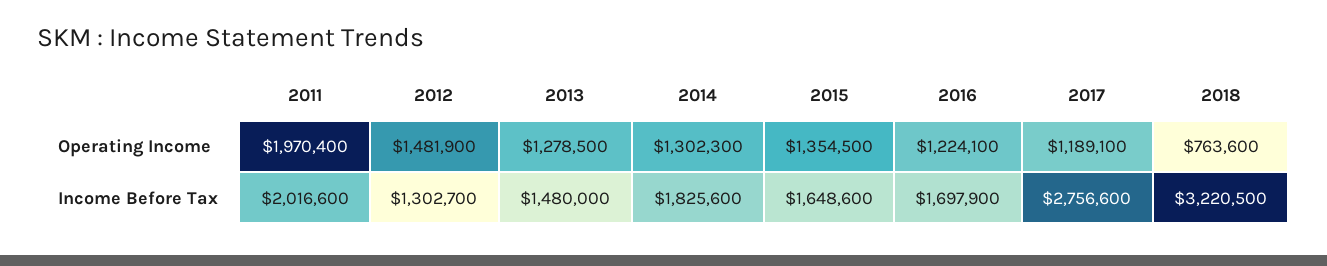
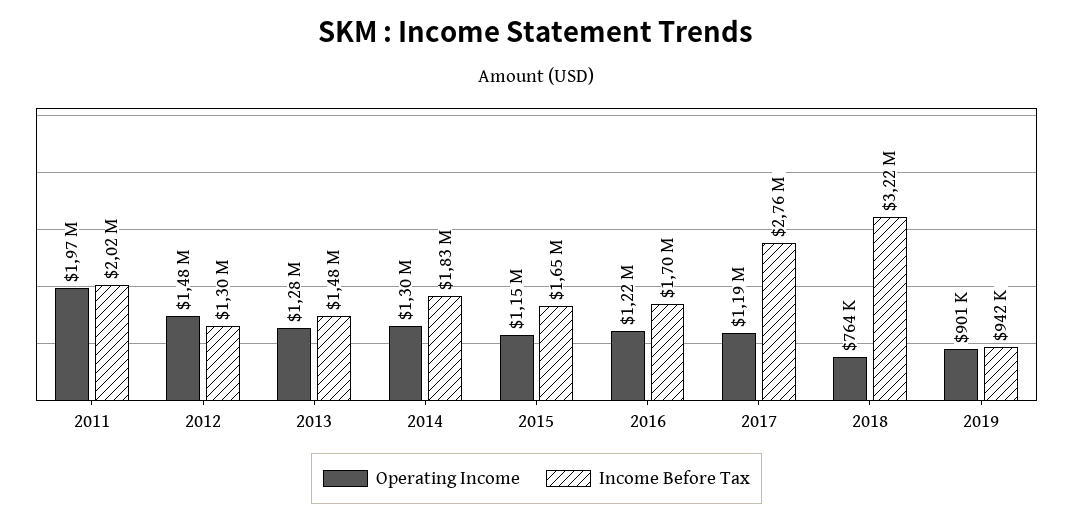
Operating Income, 2015: 1354500 -> 1150000
Operating Income, 2019: none -> 901000
Income Before Tax, 2019: none -> 942000

